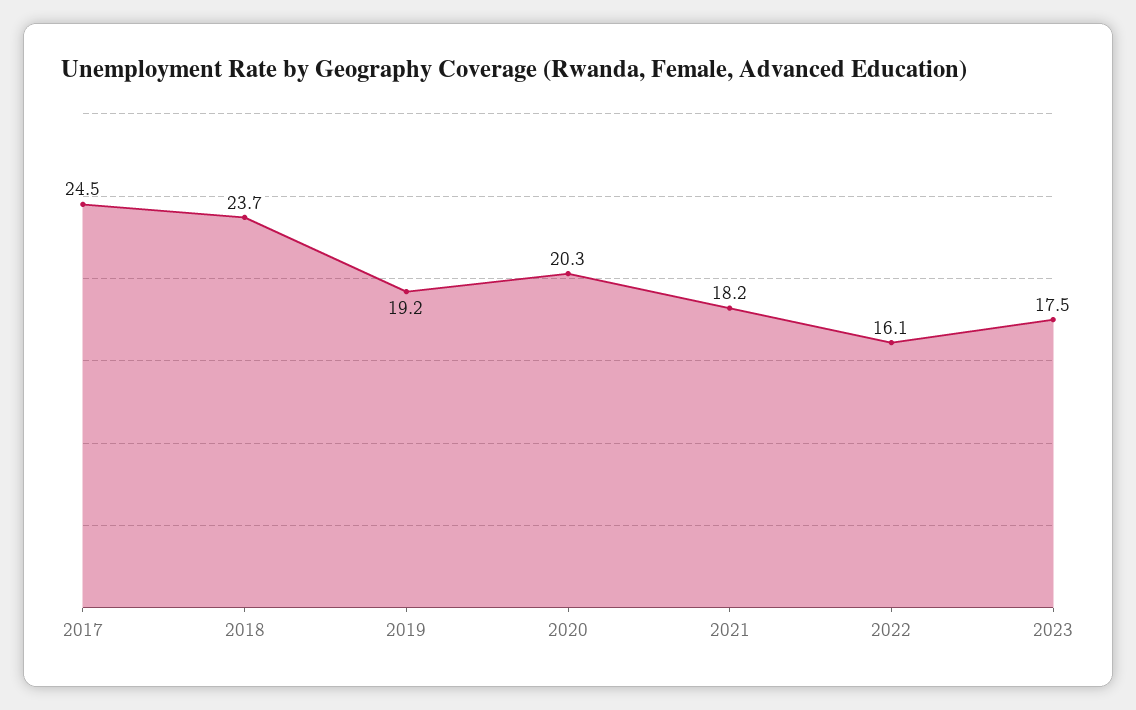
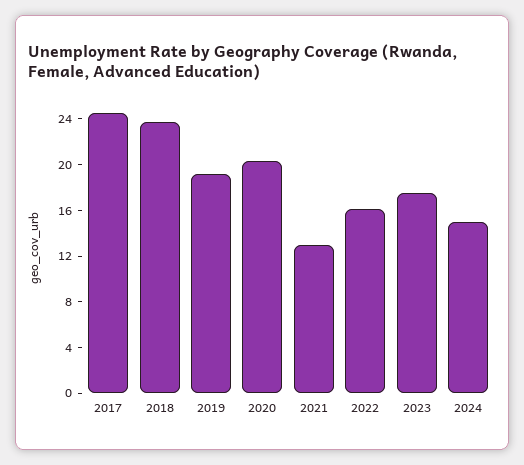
2021: 18.2 -> 13
2024: none -> 15

